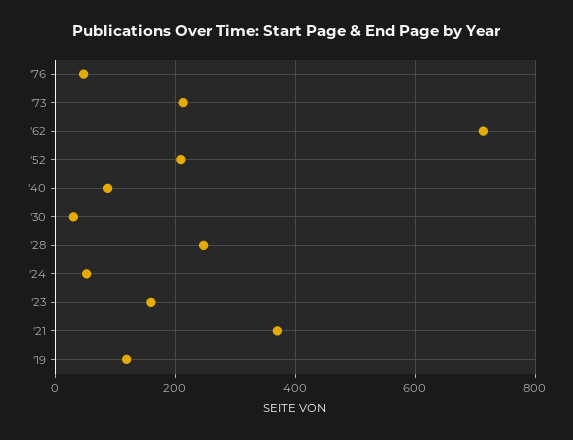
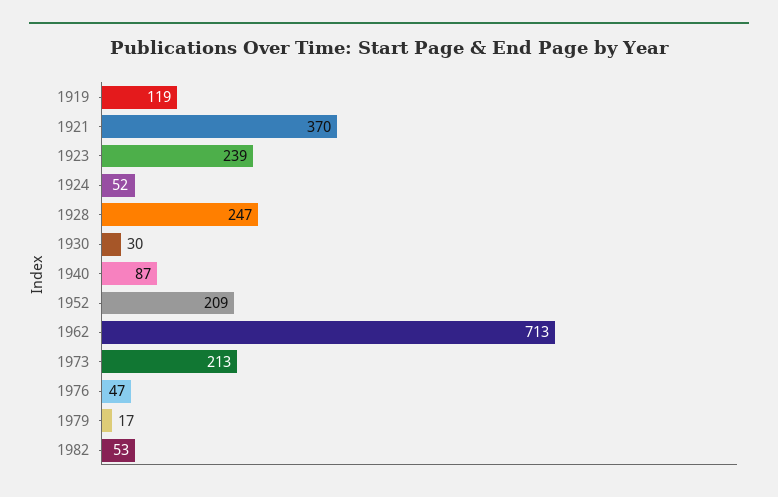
'23: 160 -> 239
1979: none -> 17
1982: none -> 53

